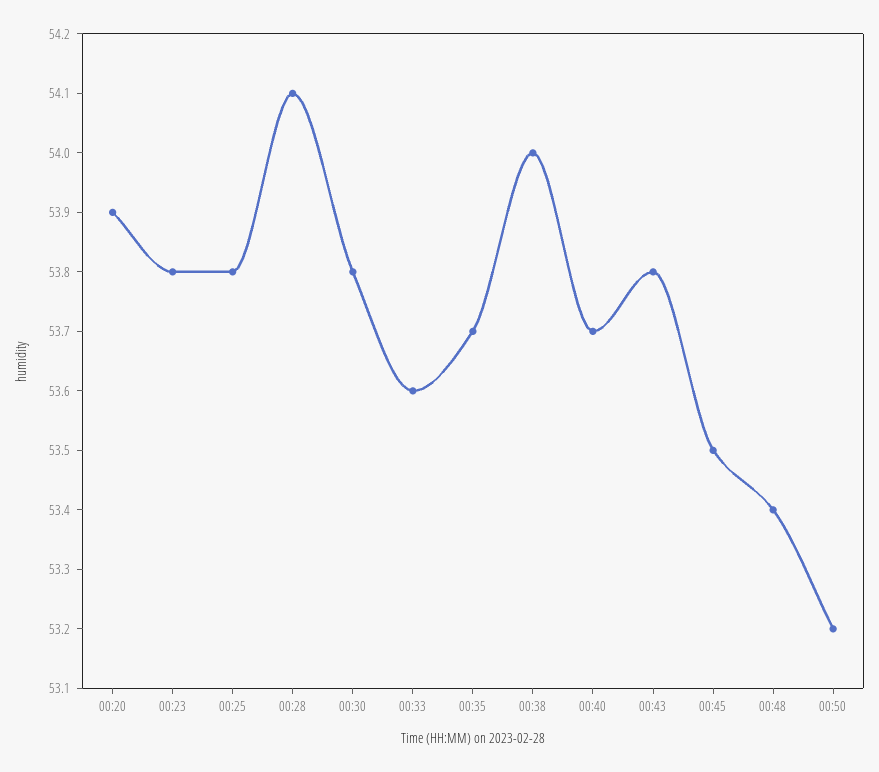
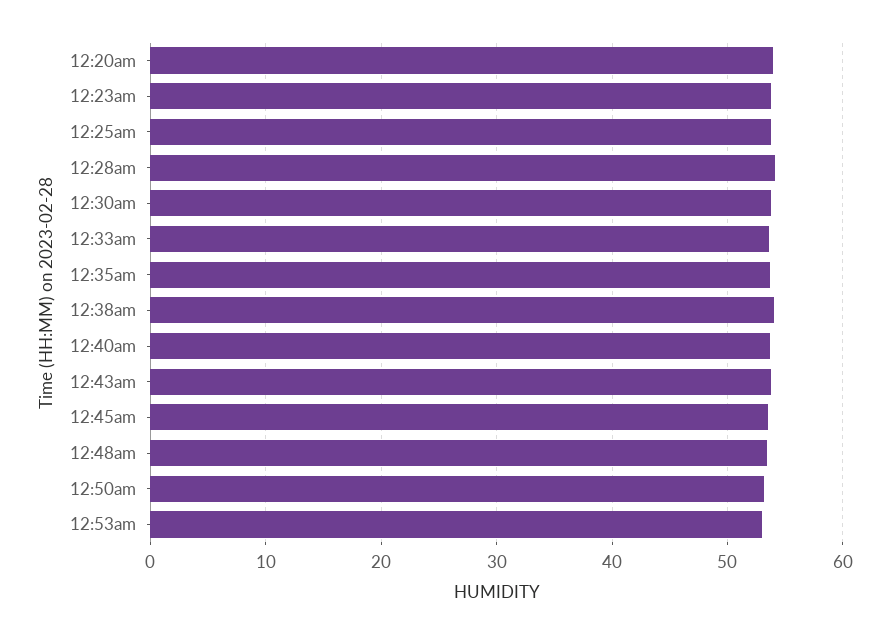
12:53am: none -> 53

